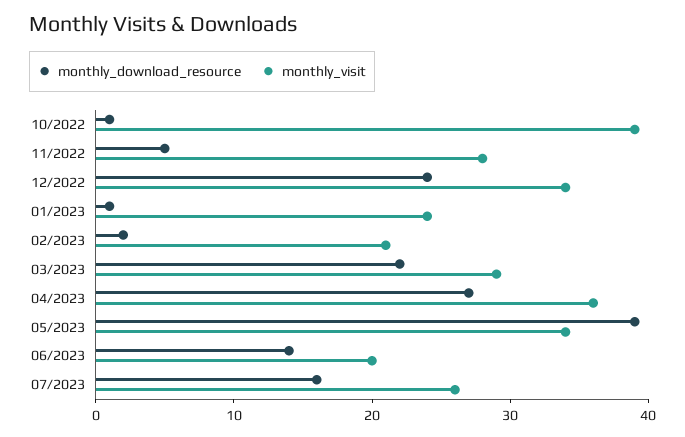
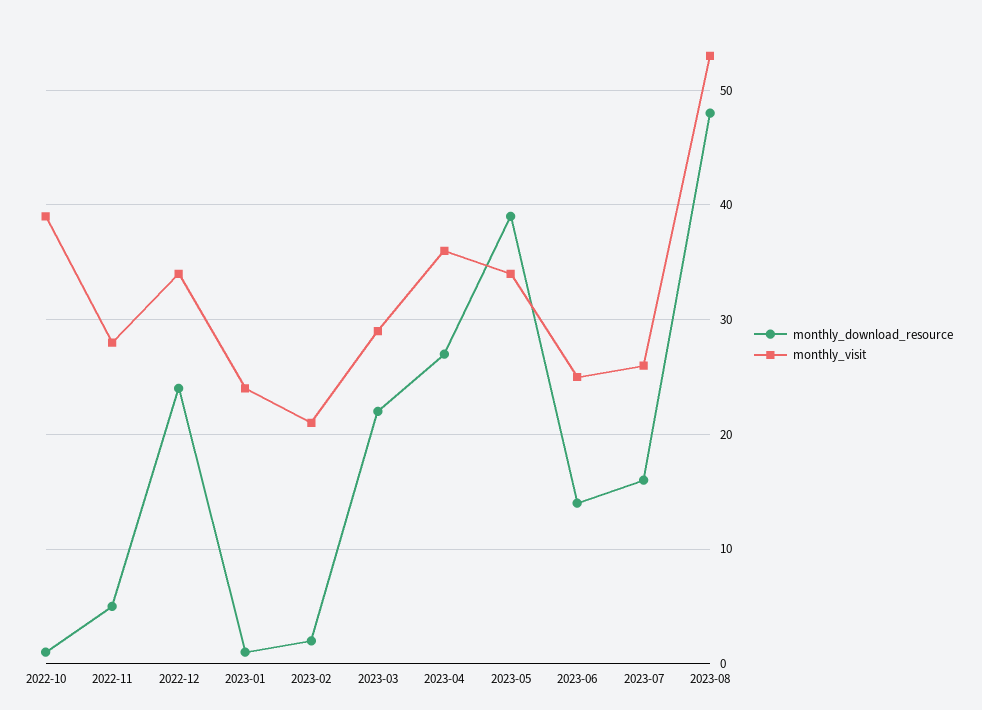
monthly_visit, 06/2023: 20 -> 25
monthly_download_resource, 2023-08: none -> 48
monthly_visit, 2023-08: none -> 53

